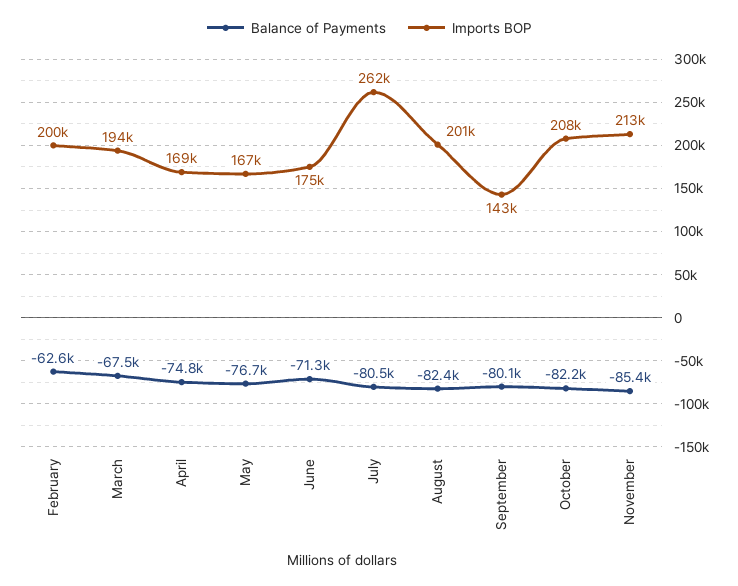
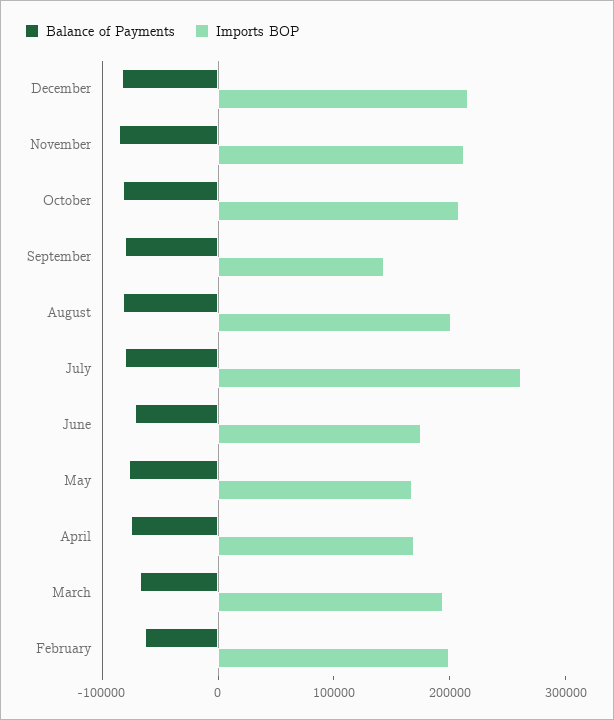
Balance of Payments, December: none -> -80000
Imports BOP, December: none -> 220000

